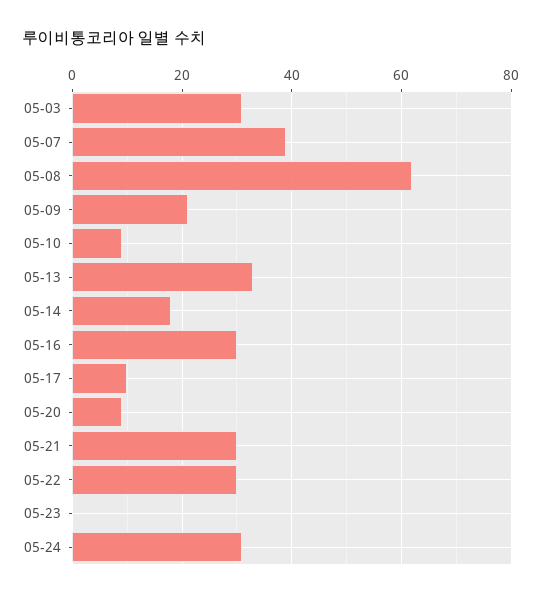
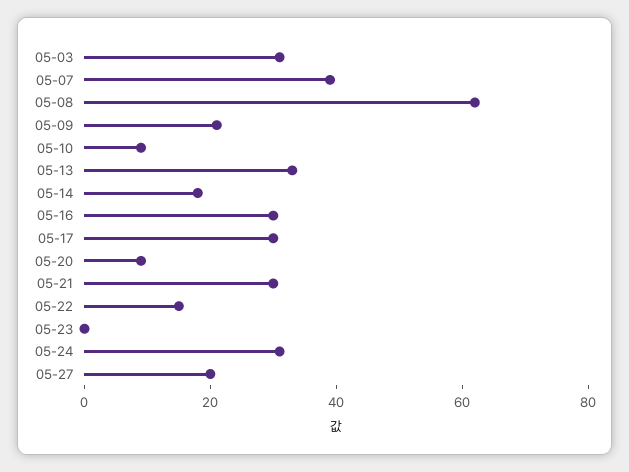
05-17: 10 -> 30
05-22: 30 -> 15
05-27: none -> 20

